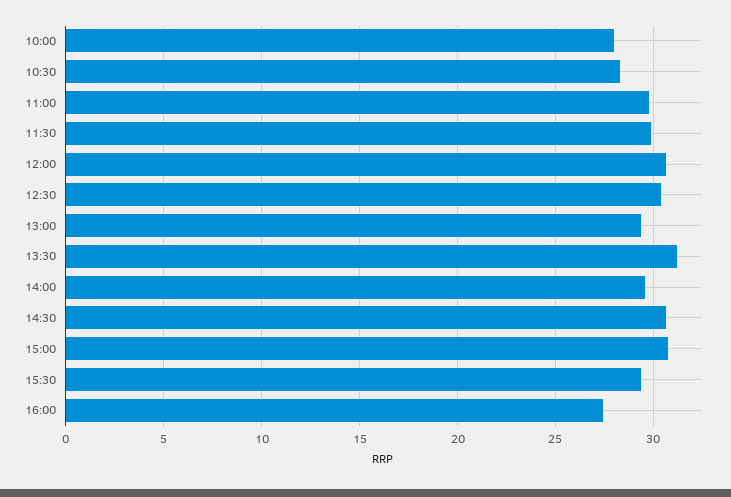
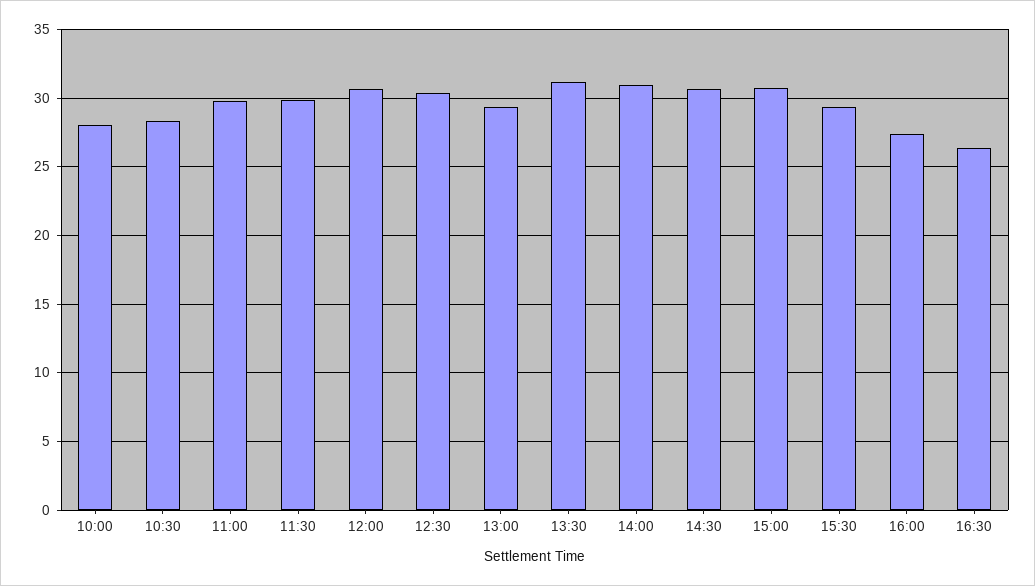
14:00: 29.5 -> 31
16:30: none -> 26.5

